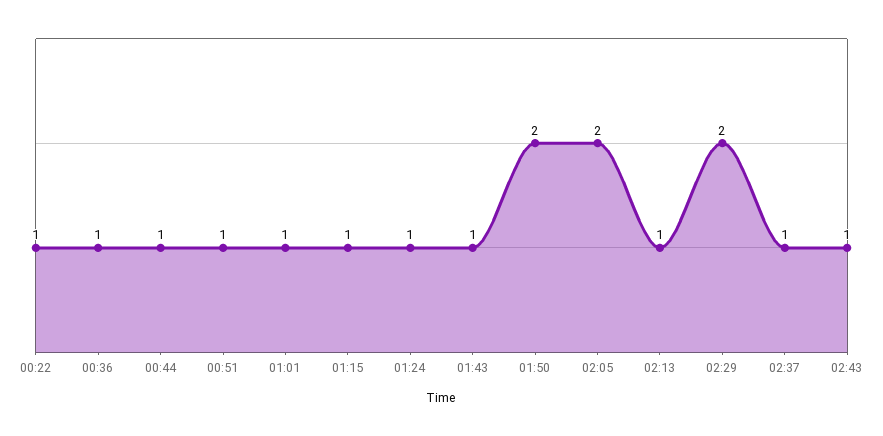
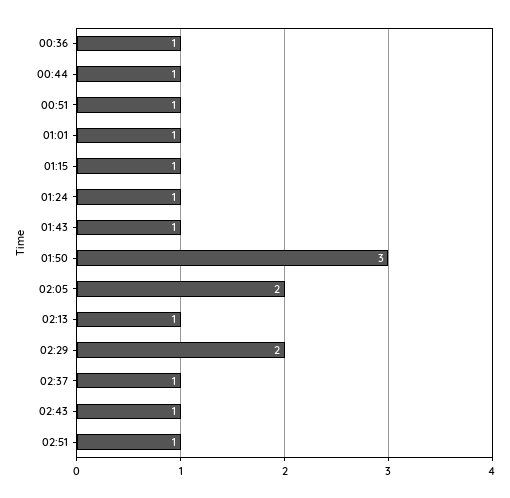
00:22: 1 -> none
01:50: 2 -> 3
02:51: none -> 1

